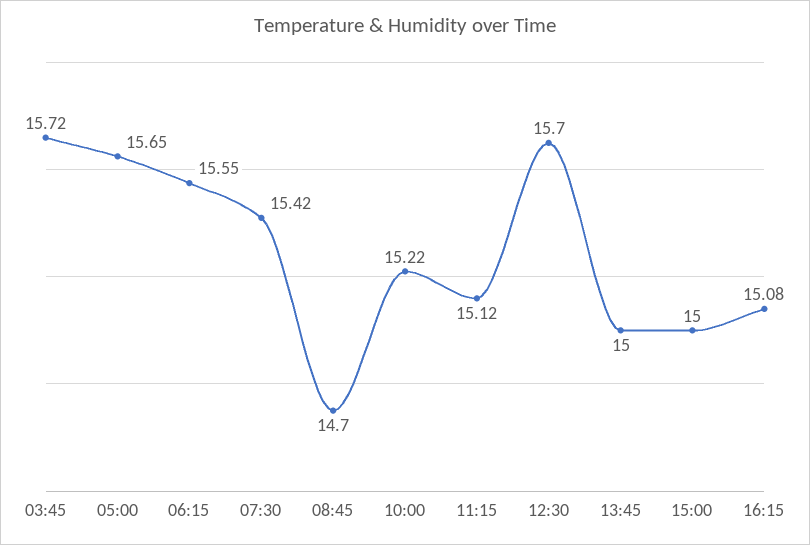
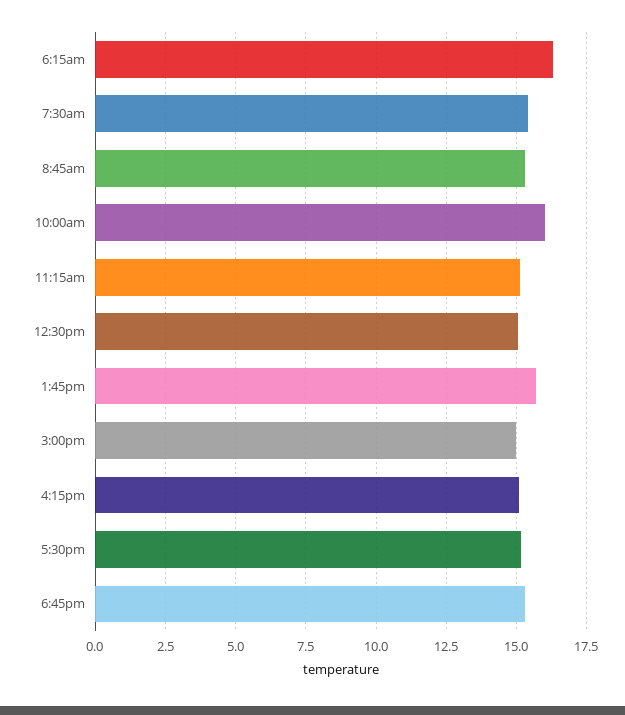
03:45: 15.72 -> none
05:00: 15.65 -> none
06:15: 15.55 -> 16.25
08:45: 14.7 -> 15.25
10:00: 15.22 -> 16
12:30: 15.7 -> 15
13:45: 15 -> 15.75
5:30pm: none -> 15.25
6:45pm: none -> 15.25

